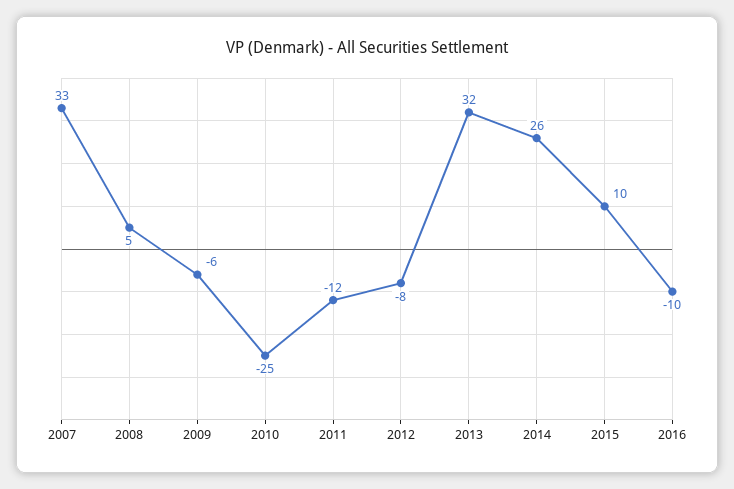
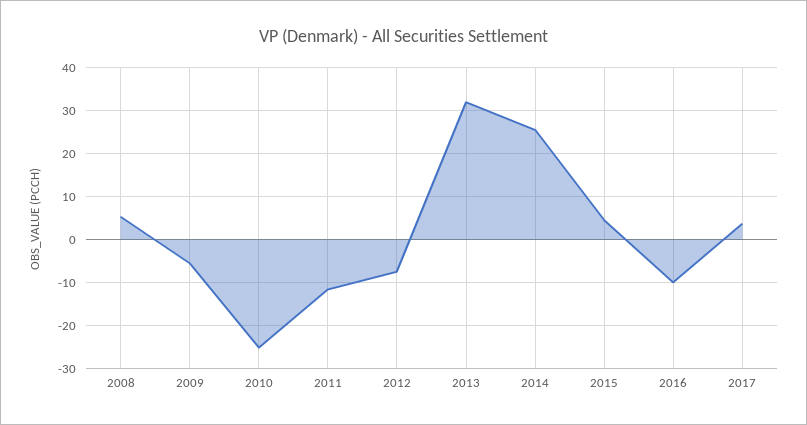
2007: 33 -> none
2015: 10 -> 4
2017: none -> 4

